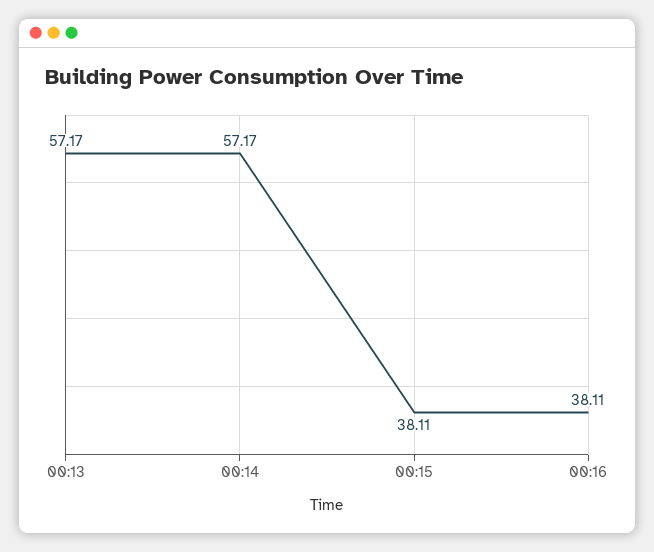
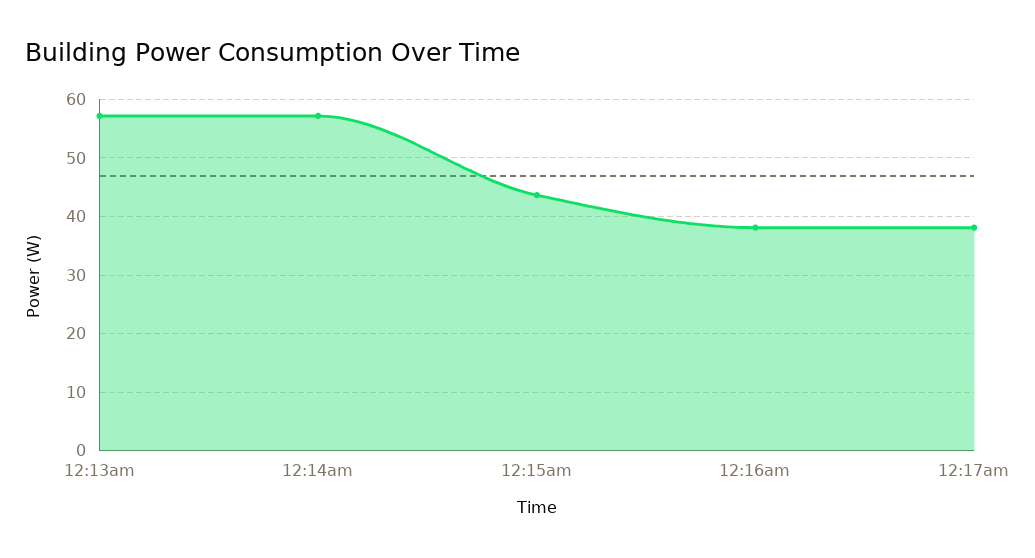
00:15: 38.11 -> 44
12:17am: none -> 38

